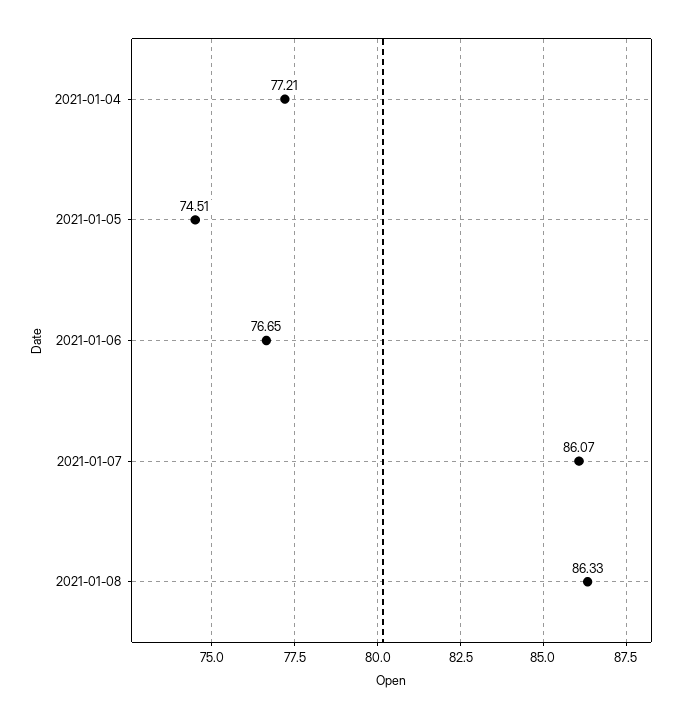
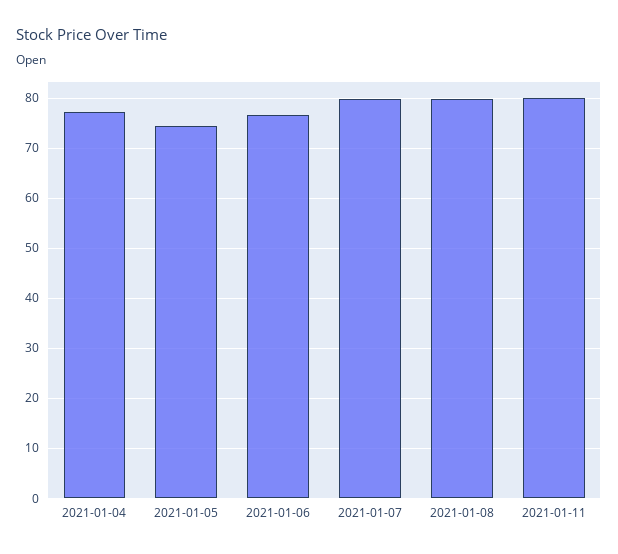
2021-01-07: 86.07 -> 80
2021-01-08: 86.33 -> 80
2021-01-11: none -> 80

